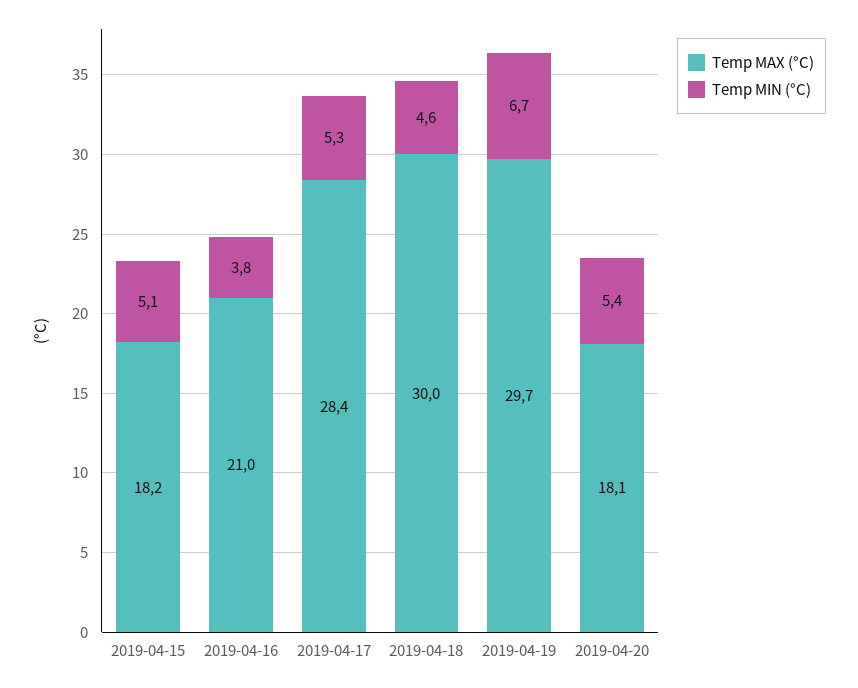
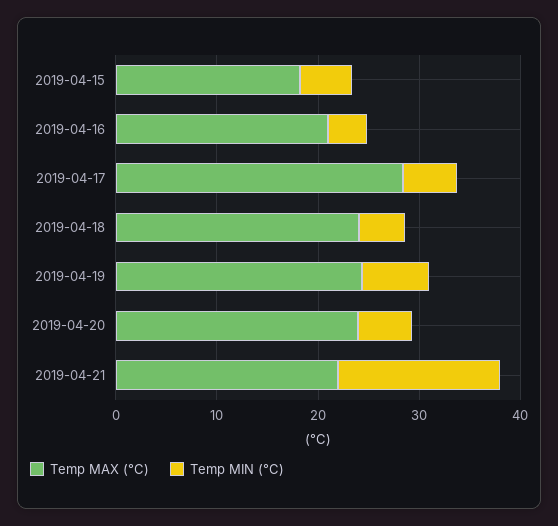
Temp MAX (°C), 2019-04-18: 30 -> 24
Temp MAX (°C), 2019-04-19: 29.7 -> 24
Temp MAX (°C), 2019-04-20: 18.1 -> 24
Temp MAX (°C), 2019-04-21: none -> 22
Temp MIN (°C), 2019-04-21: none -> 16

